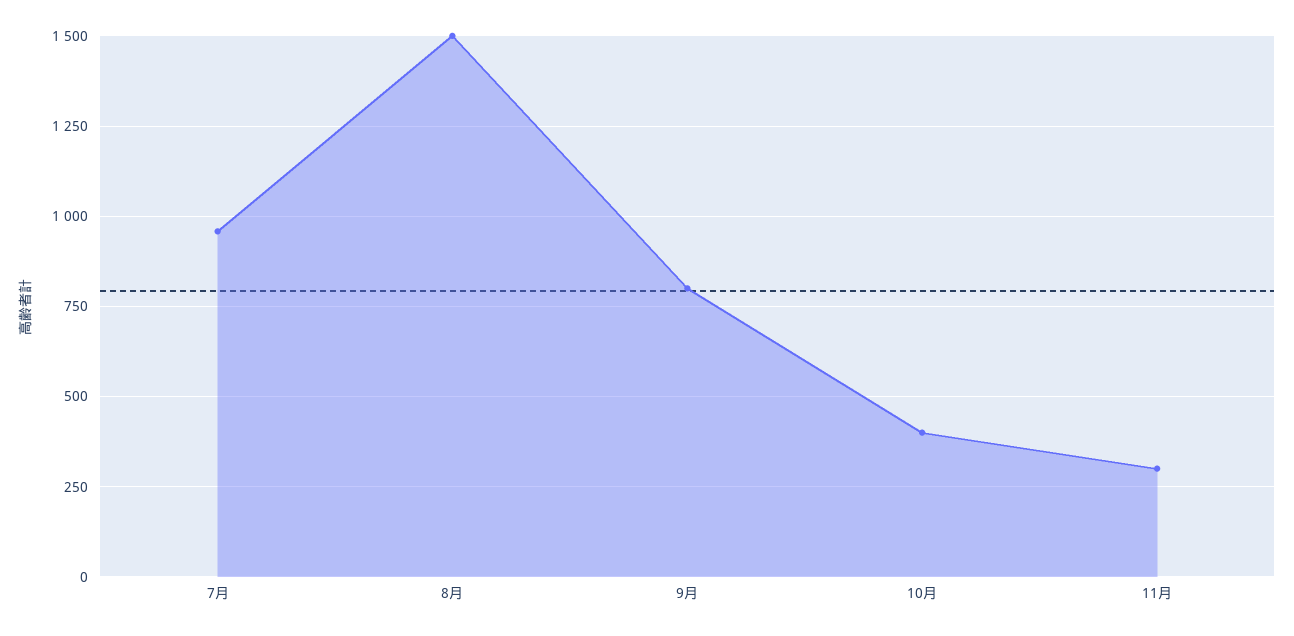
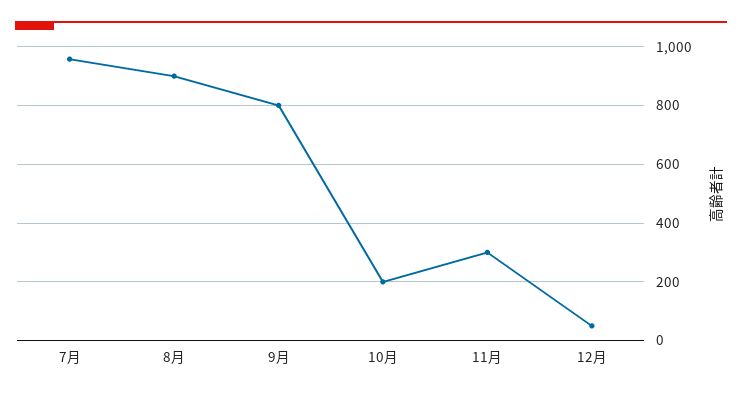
8月: 1500 -> 900
10月: 400 -> 200
12月: none -> 50

